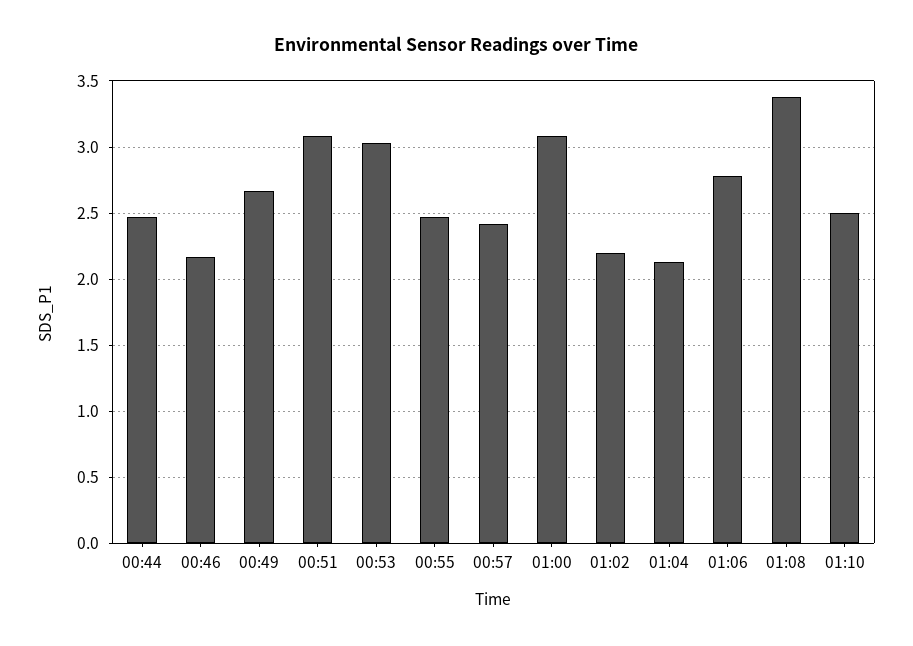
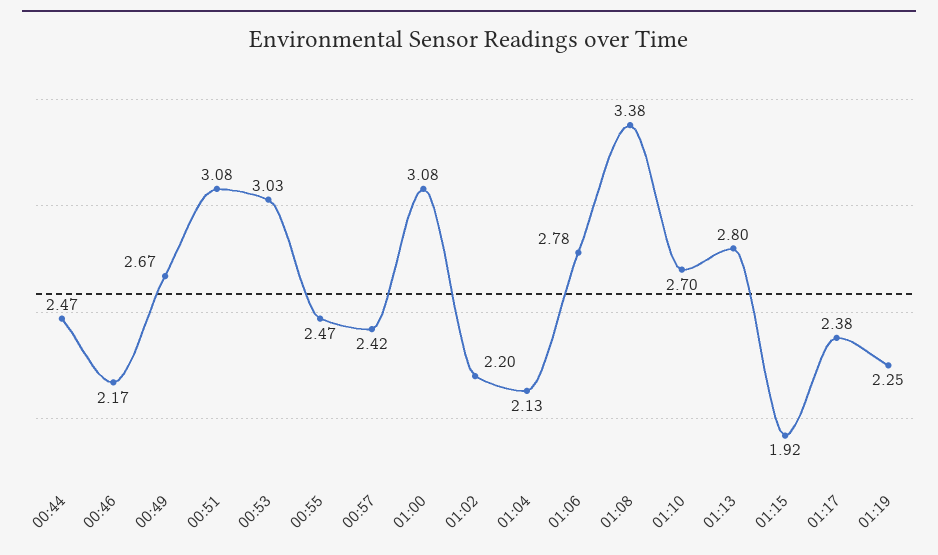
01:10: 2.5 -> 2.7
01:13: none -> 2.8
01:15: none -> 1.92
01:17: none -> 2.38
01:19: none -> 2.25

